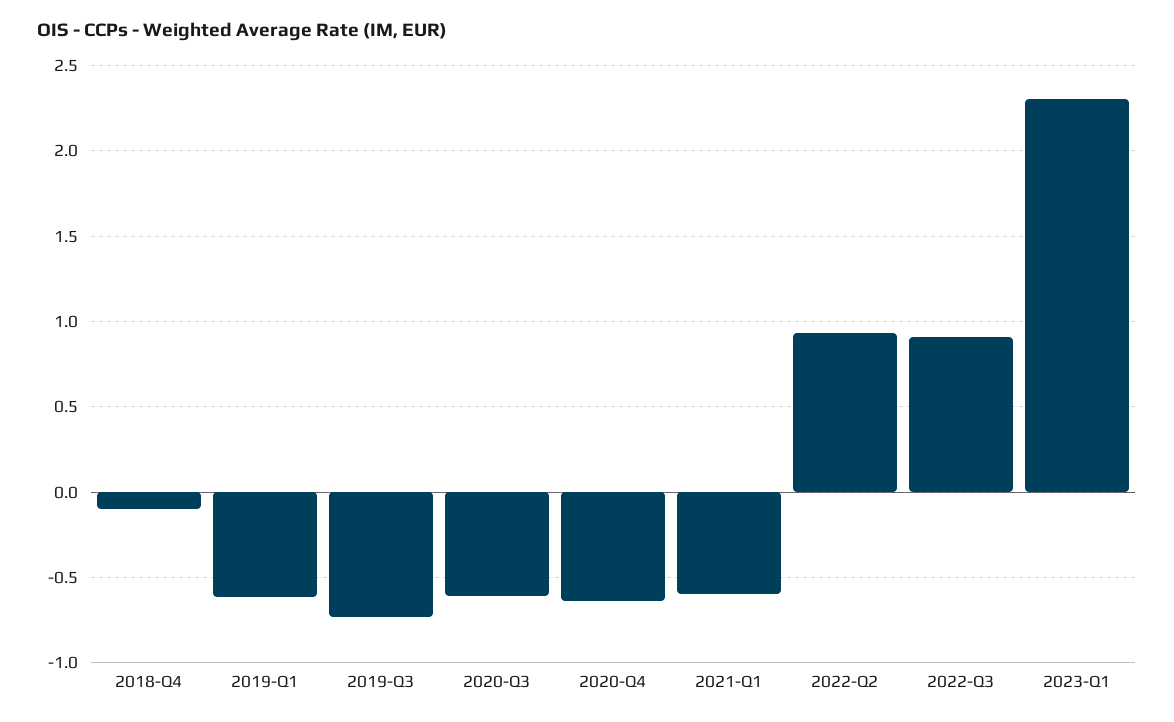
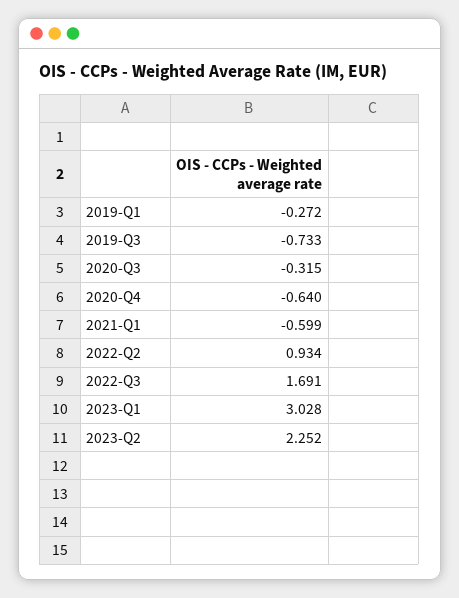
2018-Q4: -0.1 -> none
2019-Q1: -0.6 -> -0.272
2020-Q3: -0.6 -> -0.315
2022-Q3: 0.9 -> 1.691
2023-Q1: 2.3 -> 3.028
2023-Q2: none -> 2.252

